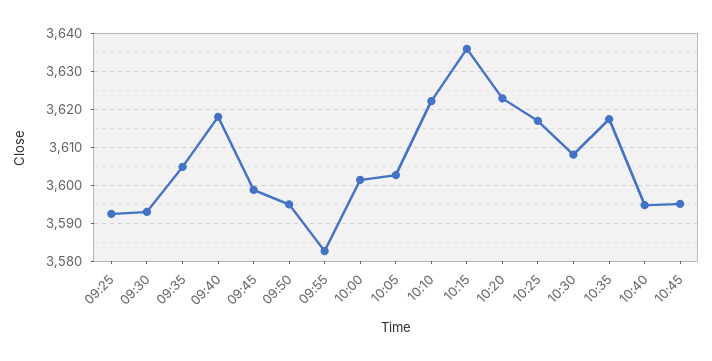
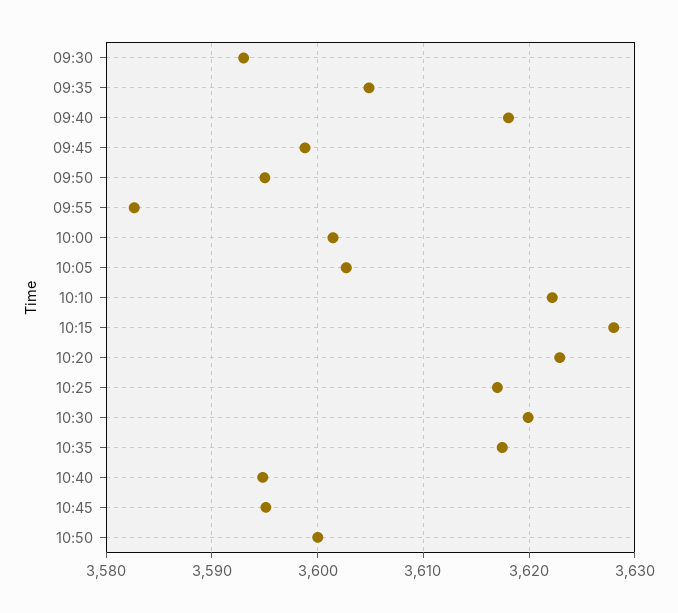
09:25: 3592 -> none
10:15: 3636 -> 3628
10:30: 3608 -> 3620
10:50: none -> 3600

